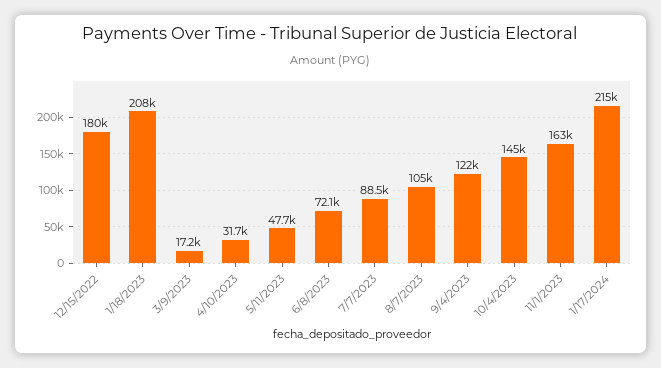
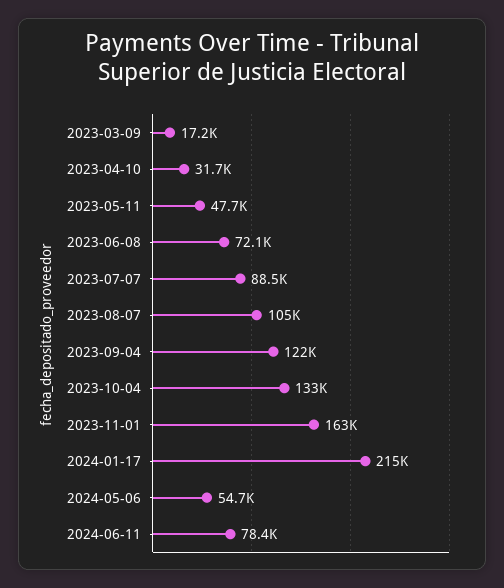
12/15/2022: 180000 -> none
1/18/2023: 208000 -> none
10/4/2023: 145000 -> 133000
2024-05-06: none -> 54700
2024-06-11: none -> 78400

